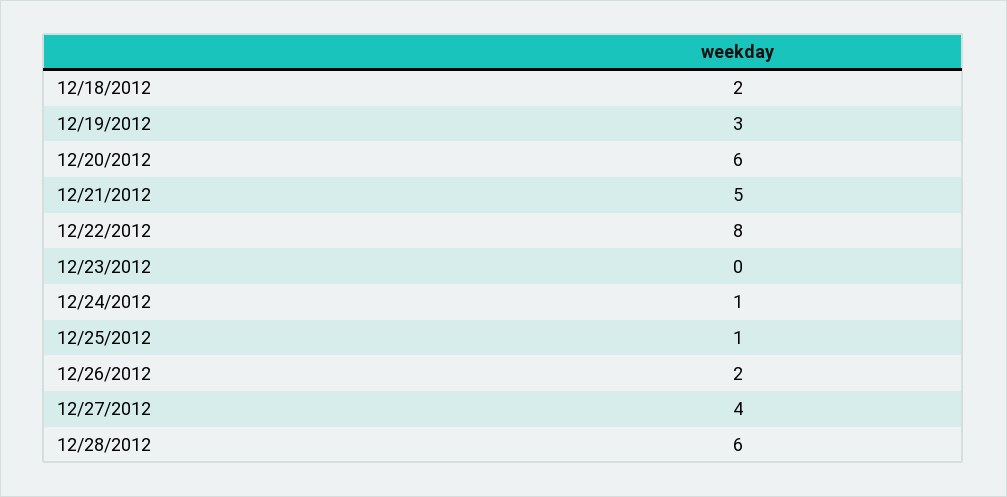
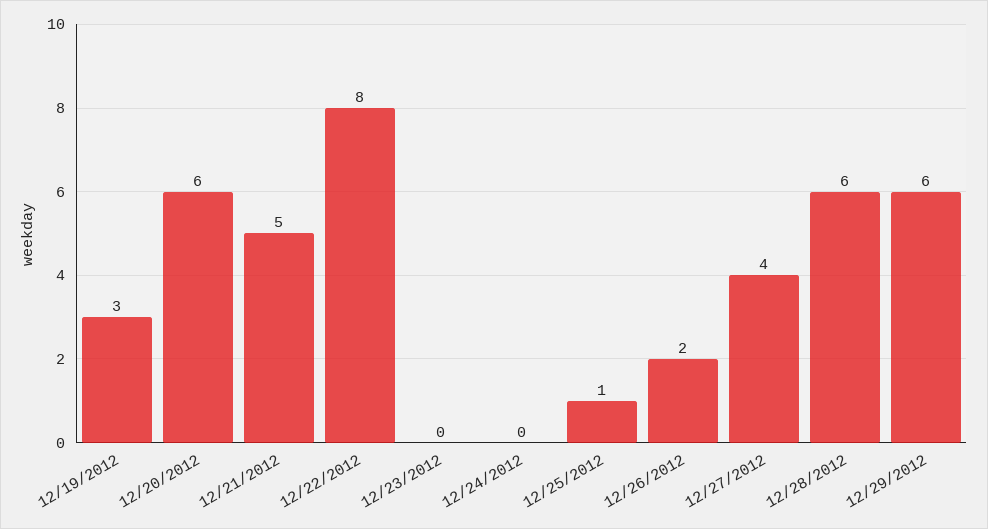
12/18/2012: 2 -> none
12/24/2012: 1 -> 0
12/29/2012: none -> 6

